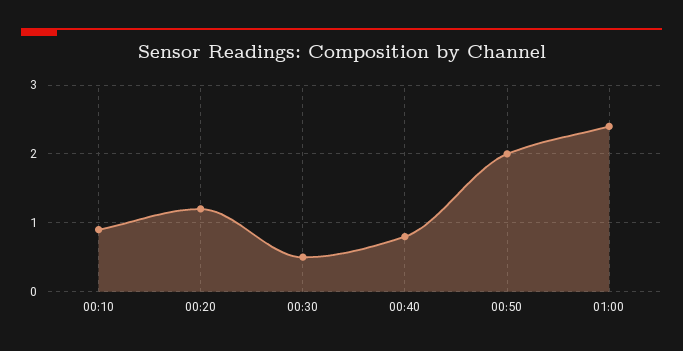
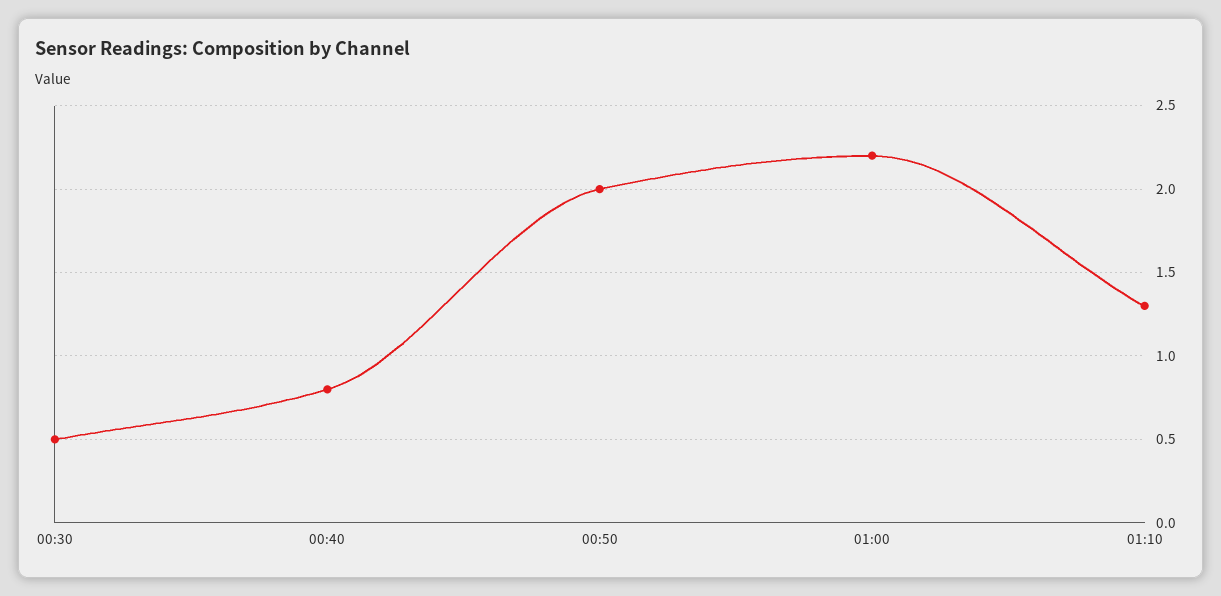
00:10: 0.9 -> none
00:20: 1.2 -> none
01:00: 2.4 -> 2.2
01:10: none -> 1.3

